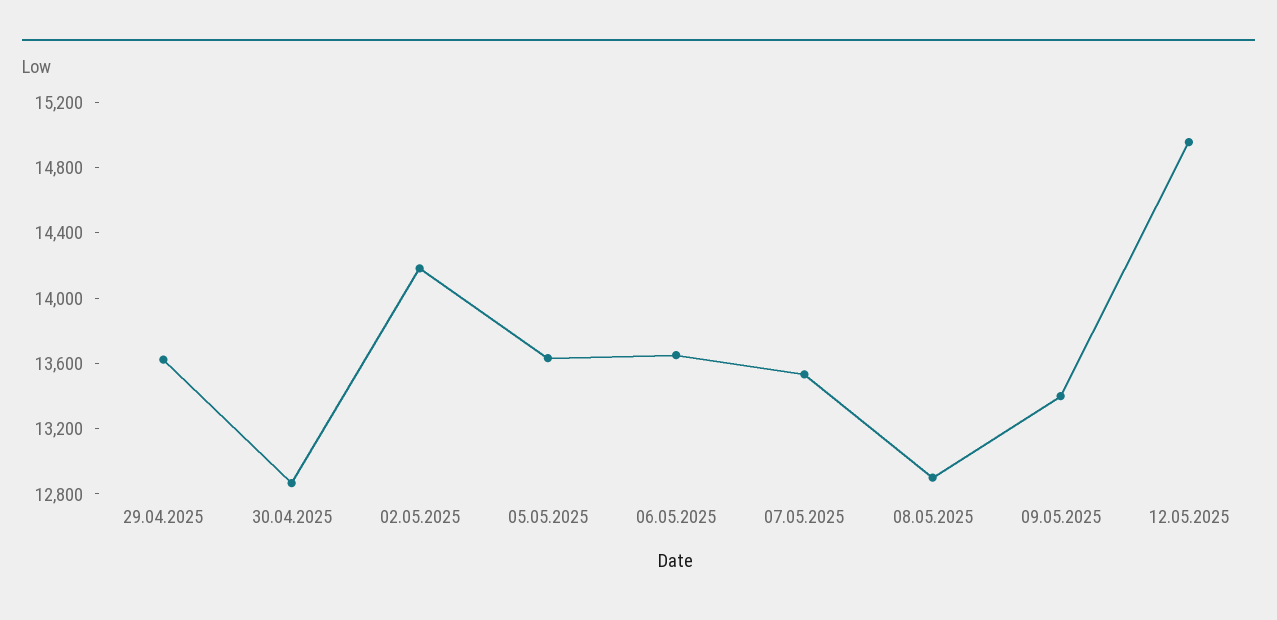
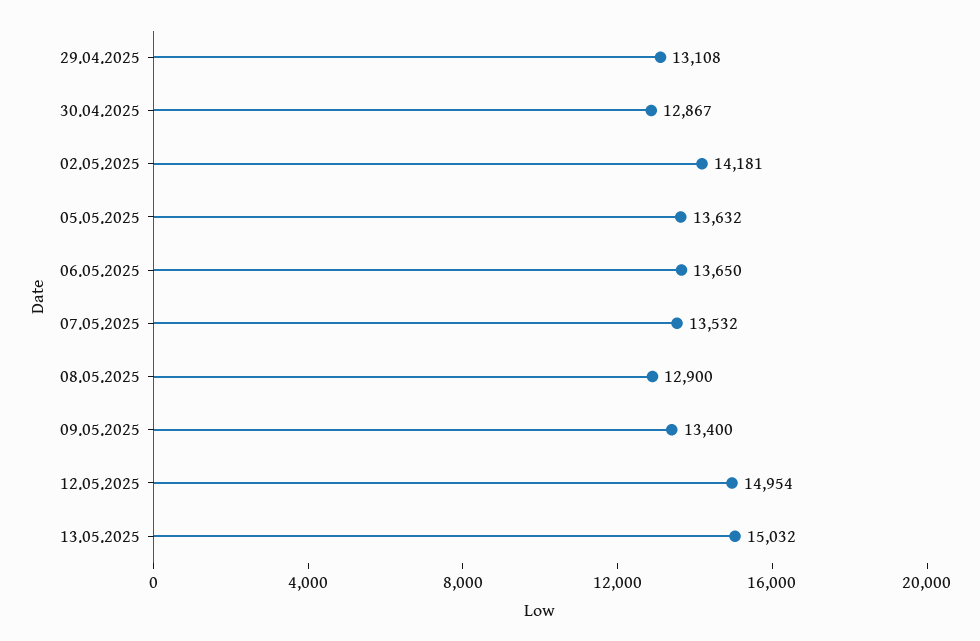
29.04.2025: 13600 -> 13108
13.05.2025: none -> 15032

